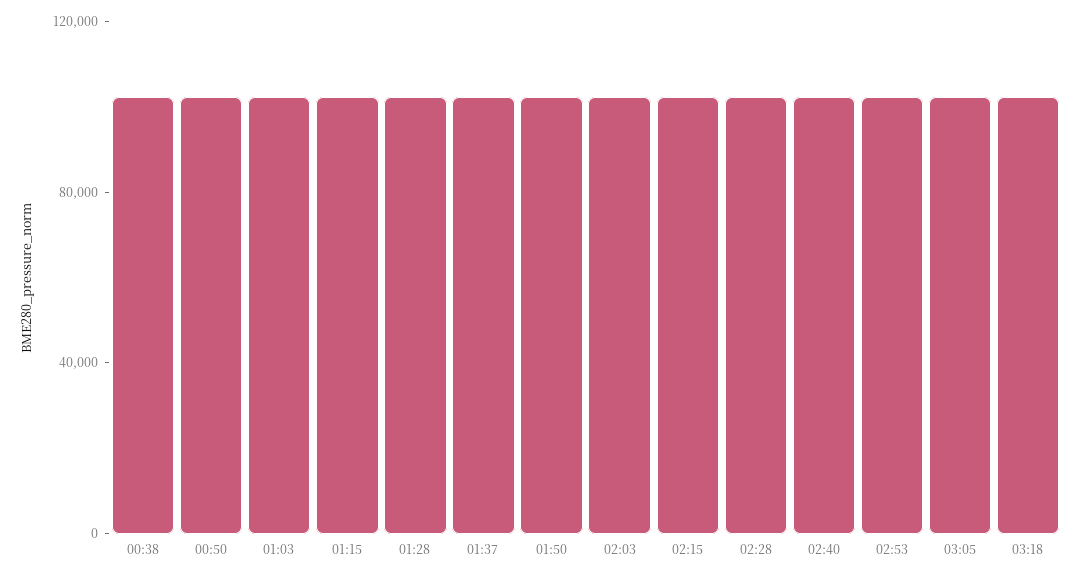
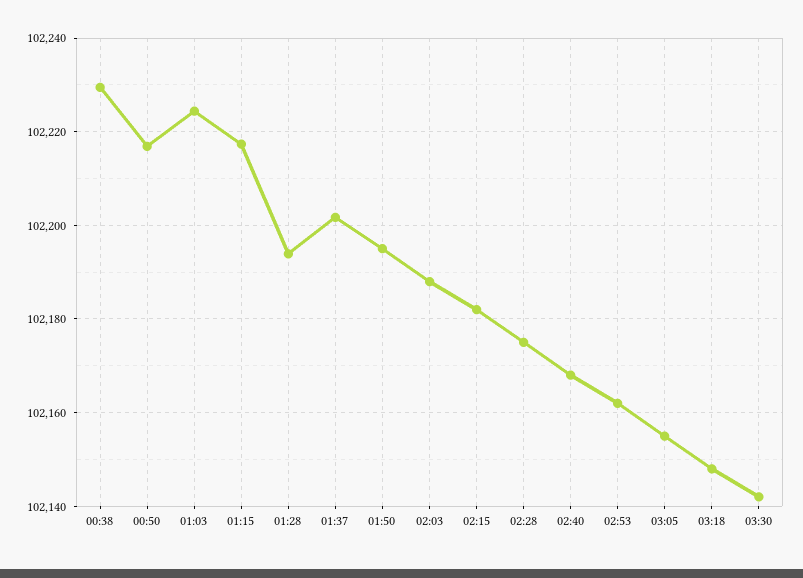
03:30: none -> 102142

